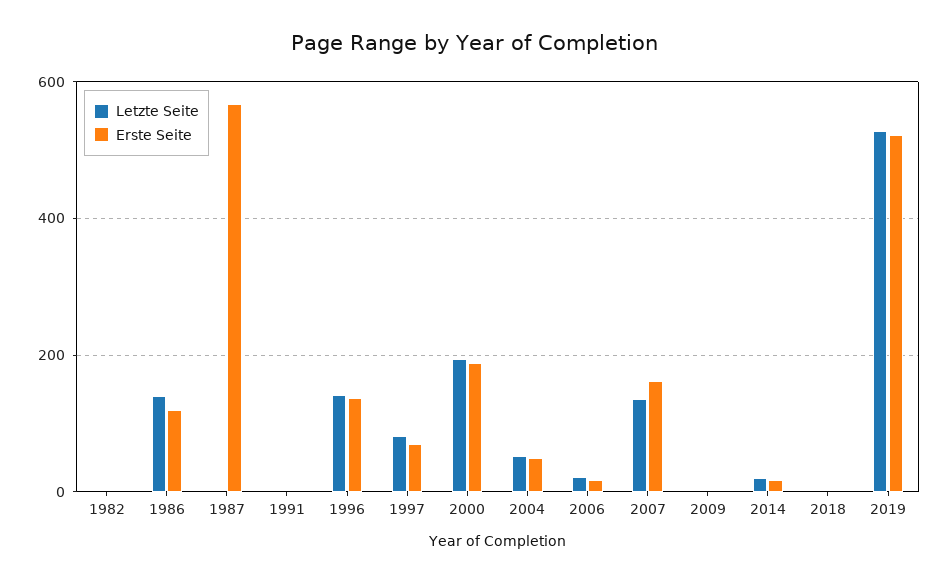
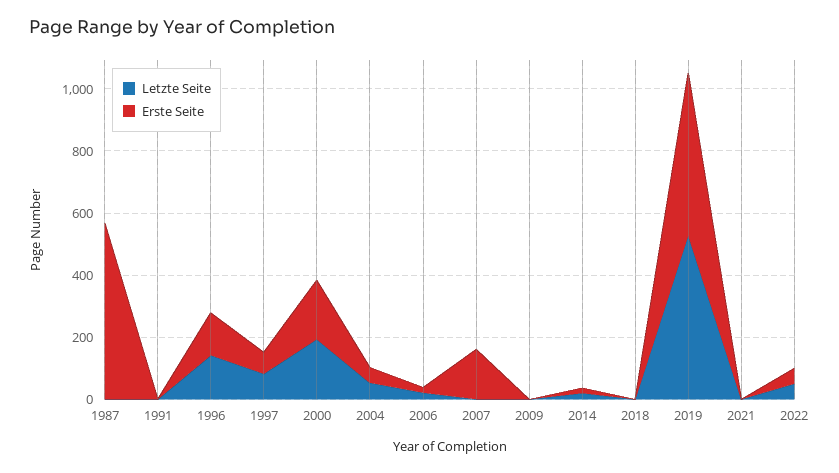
Letzte Seite, 1982: 0 -> none
Erste Seite, 1982: 0 -> none
Letzte Seite, 1986: 140 -> none
Erste Seite, 1986: 120 -> none
Letzte Seite, 2007: 140 -> 0
Letzte Seite, 2021: none -> 0
Erste Seite, 2021: none -> 0
Letzte Seite, 2022: none -> 50
Erste Seite, 2022: none -> 50

